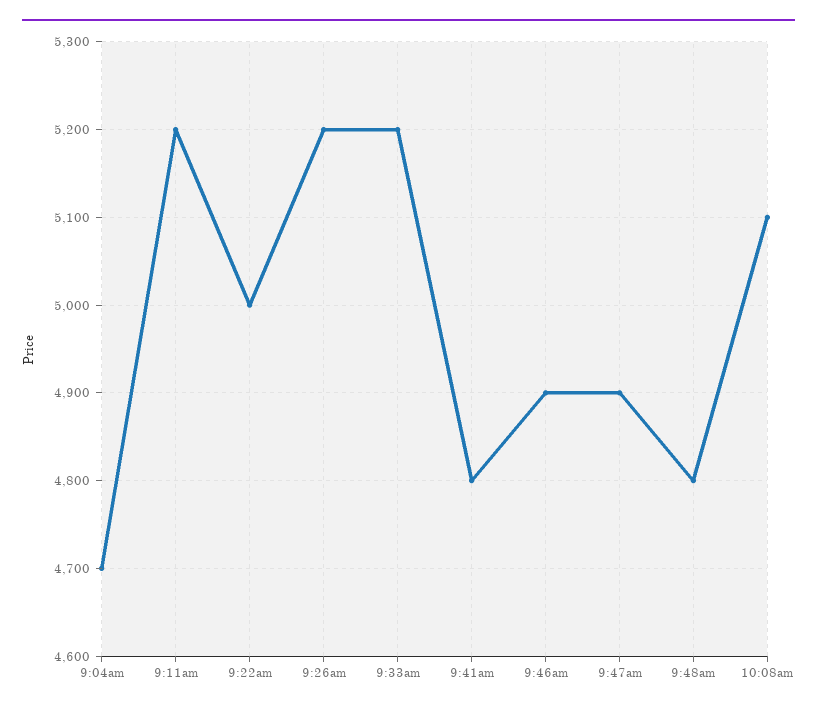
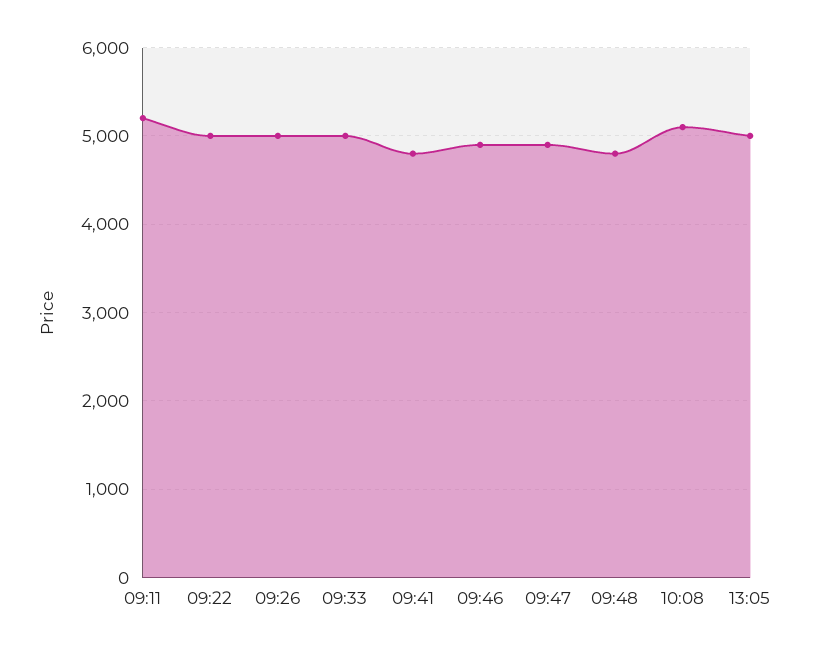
9:04am: 4700 -> none
9:26am: 5200 -> 5000
9:33am: 5200 -> 5000
13:05: none -> 5000

